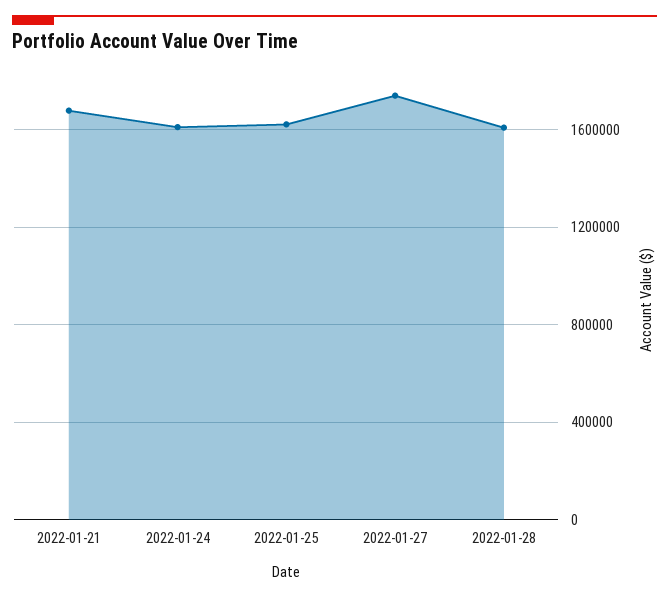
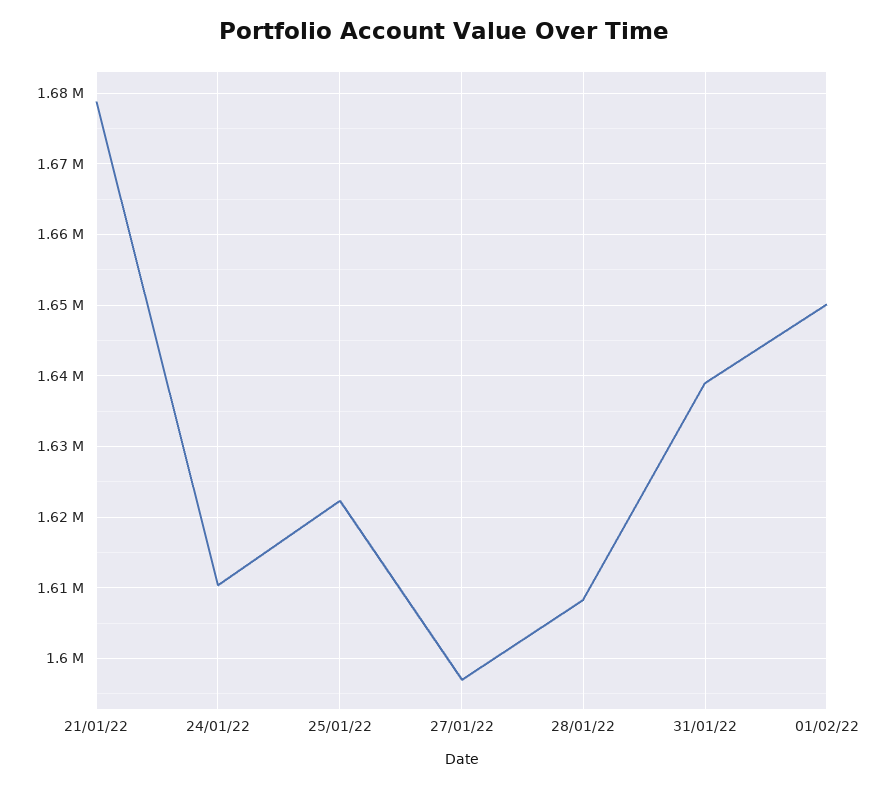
2022-01-27: 1750000 -> 1597000
31/01/22: none -> 1639000
01/02/22: none -> 1650000

